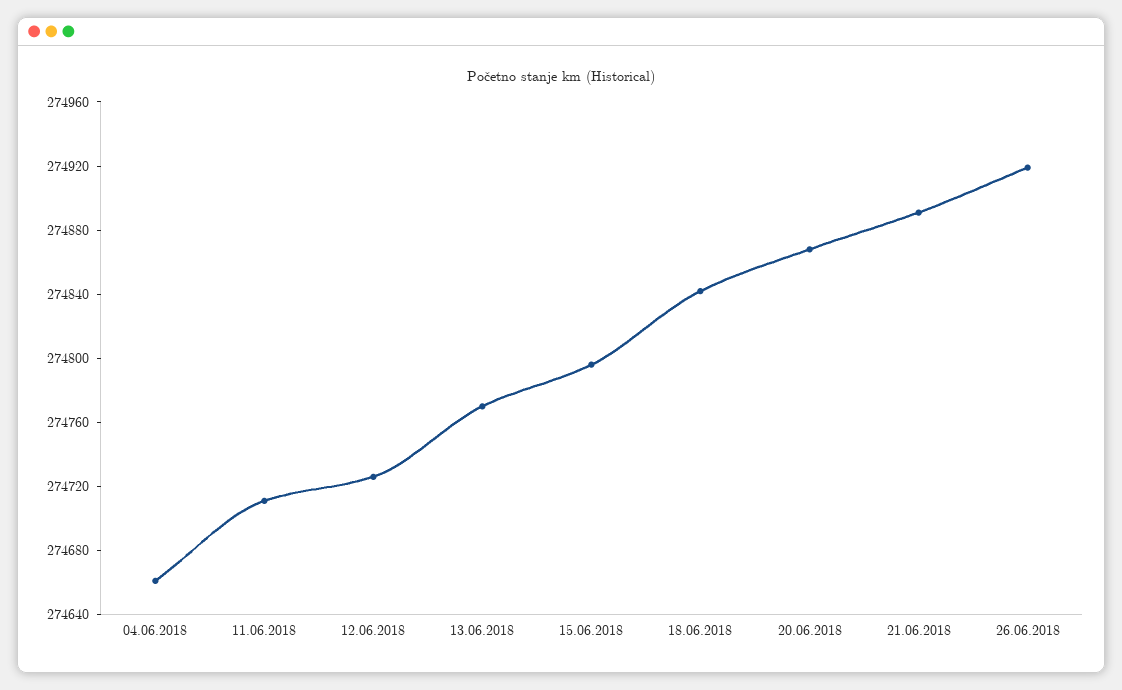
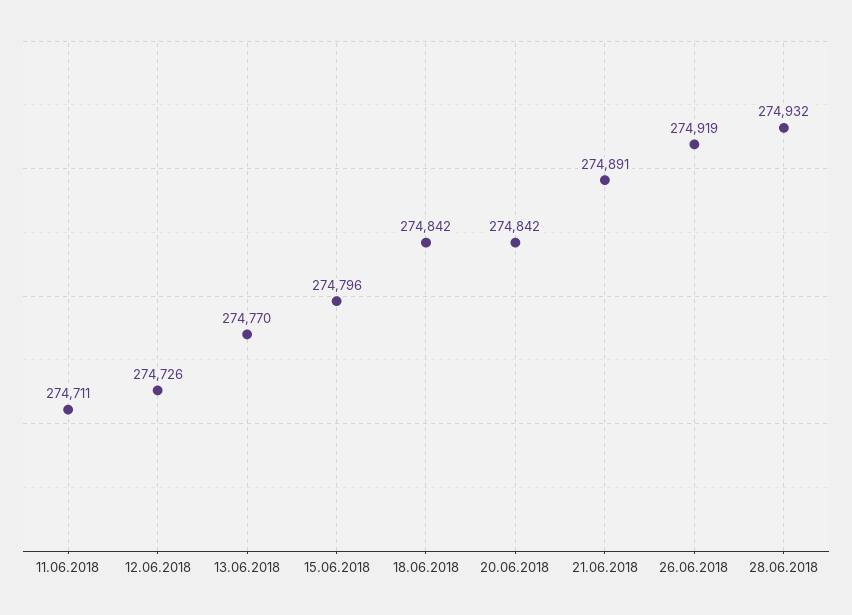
04.06.2018: 274660 -> none
20.06.2018: 274870 -> 274842
28.06.2018: none -> 274932

